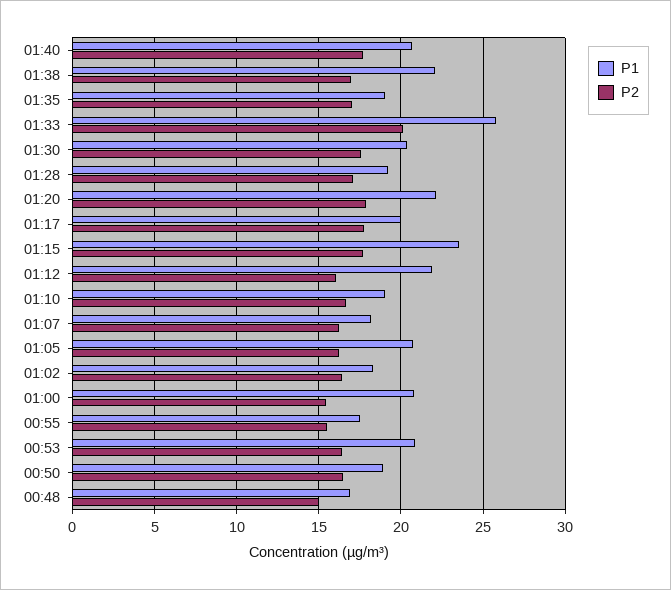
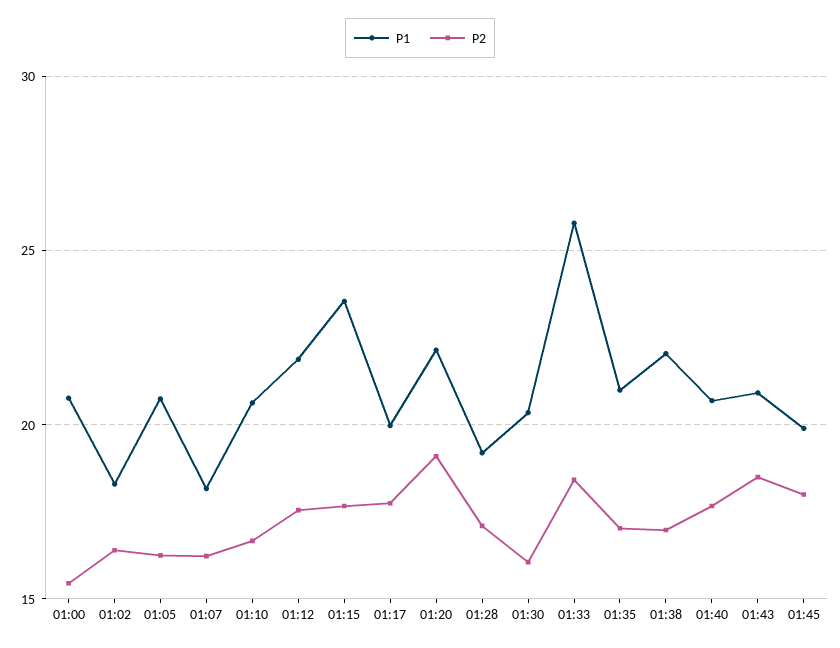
P1, 01:35: 19 -> 21
P2, 01:33: 20 -> 18.5
P2, 01:30: 17.5 -> 16
P2, 01:20: 18 -> 19
P2, 01:12: 16 -> 17.5
P1, 01:10: 19 -> 20.5
P1, 00:55: 17.5 -> none
P2, 00:55: 15.5 -> none
P1, 00:53: 21 -> none
P2, 00:53: 16.5 -> none
P1, 00:50: 19 -> none
P2, 00:50: 16.5 -> none
P1, 00:48: 17 -> none
P2, 00:48: 15 -> none
P1, 01:43: none -> 21
P2, 01:43: none -> 18.5
P1, 01:45: none -> 20
P2, 01:45: none -> 18

